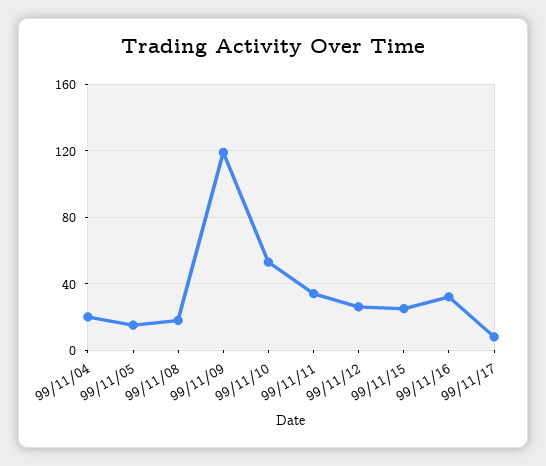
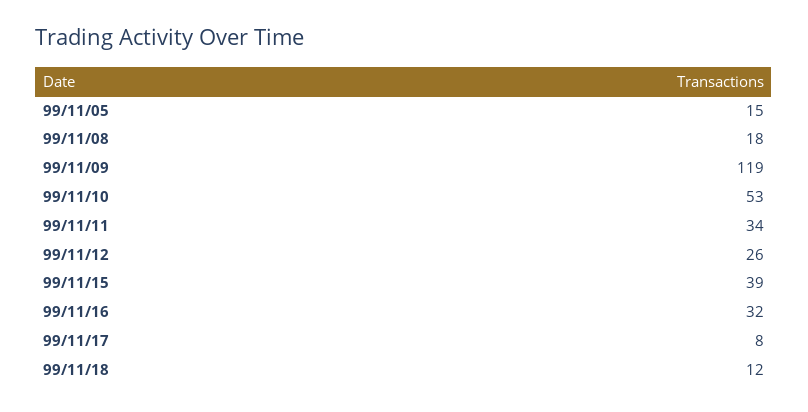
99/11/04: 20 -> none
99/11/15: 25 -> 39
99/11/18: none -> 12

